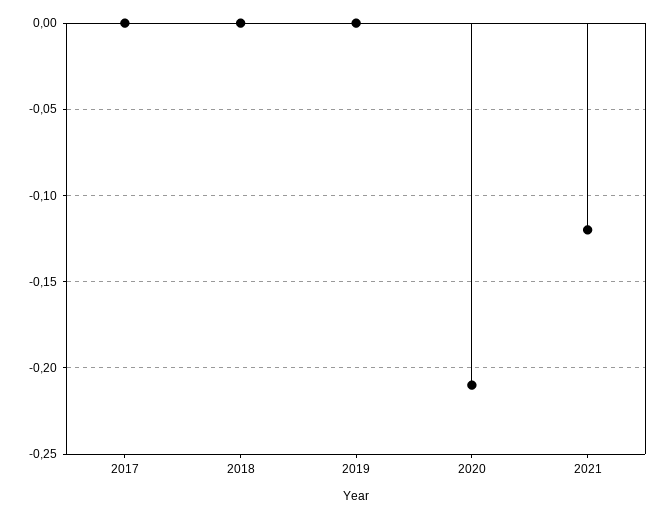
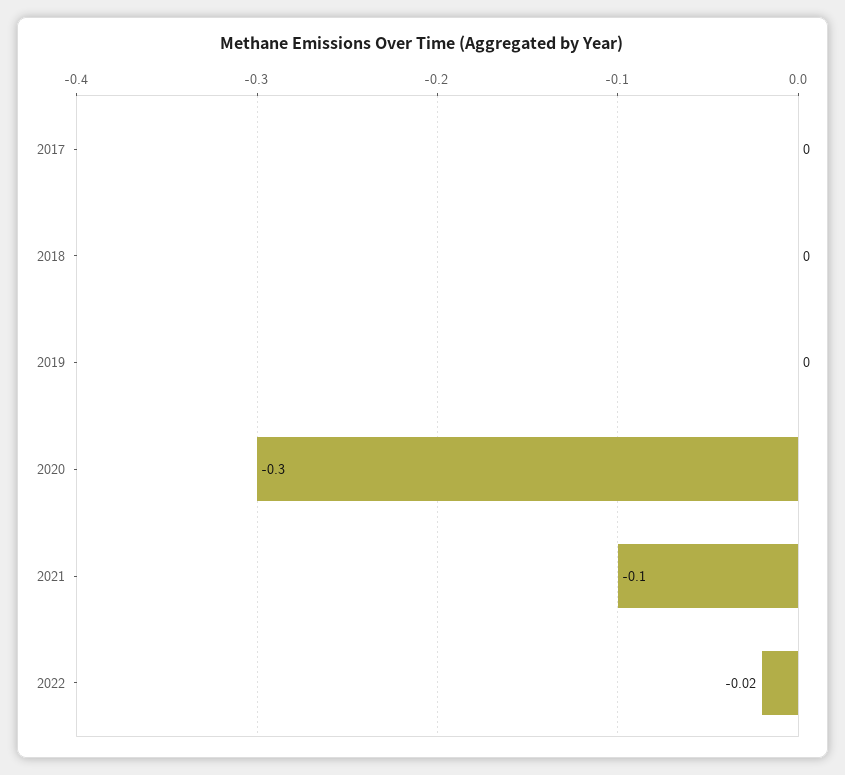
2020: -0.21 -> -0.3
2021: -0.12 -> -0.1
2022: none -> -0.02

